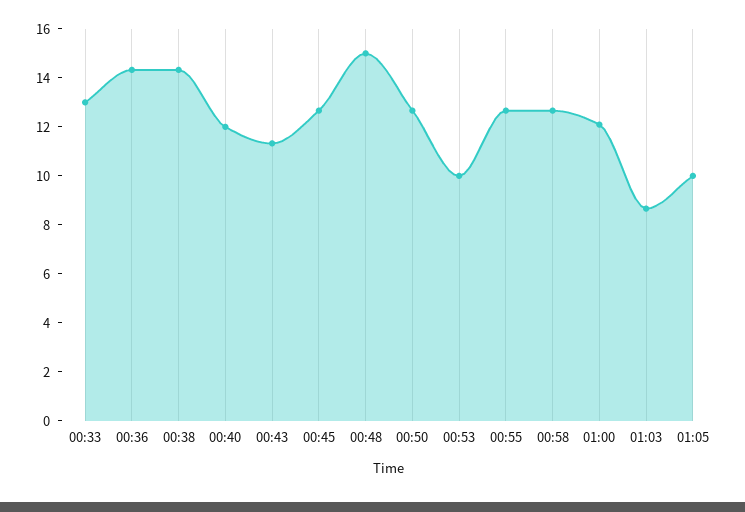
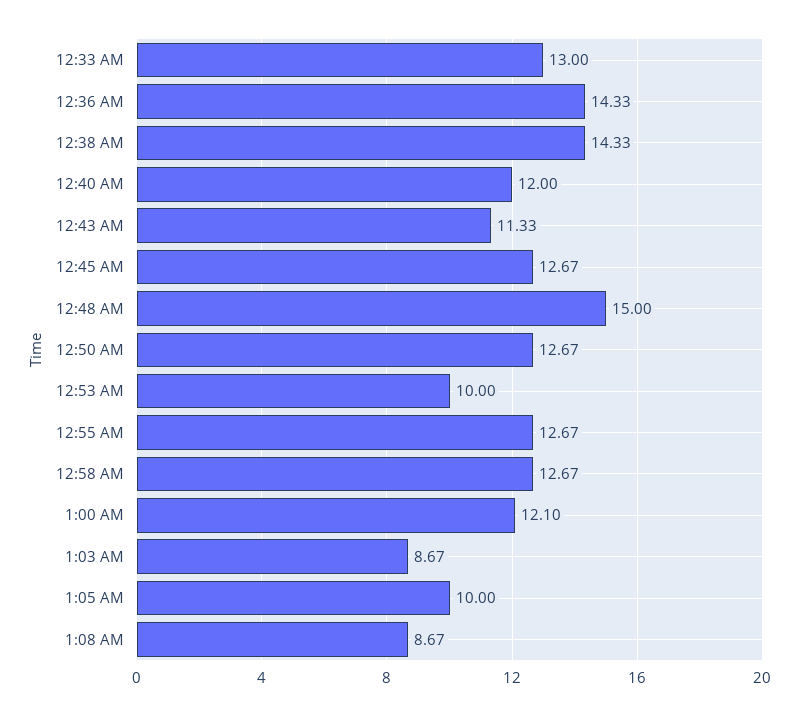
1:08 AM: none -> 8.67

